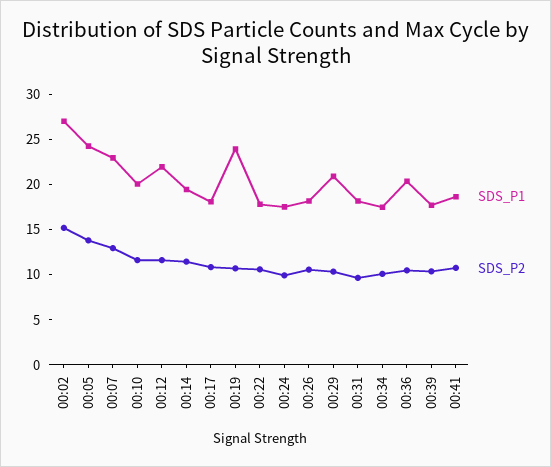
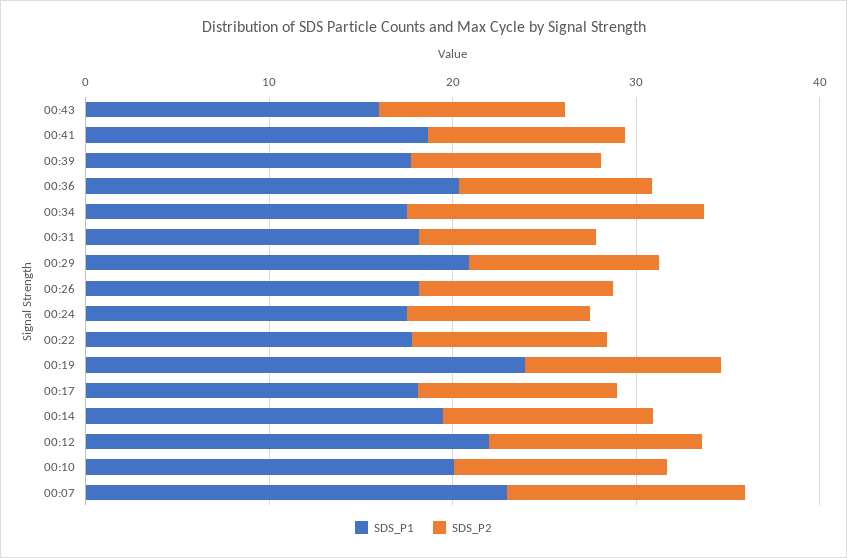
SDS_P1, 00:02: 27 -> none
SDS_P2, 00:02: 15 -> none
SDS_P1, 00:05: 24 -> none
SDS_P2, 00:05: 14 -> none
SDS_P2, 00:34: 10 -> 16
SDS_P1, 00:43: none -> 16
SDS_P2, 00:43: none -> 10

